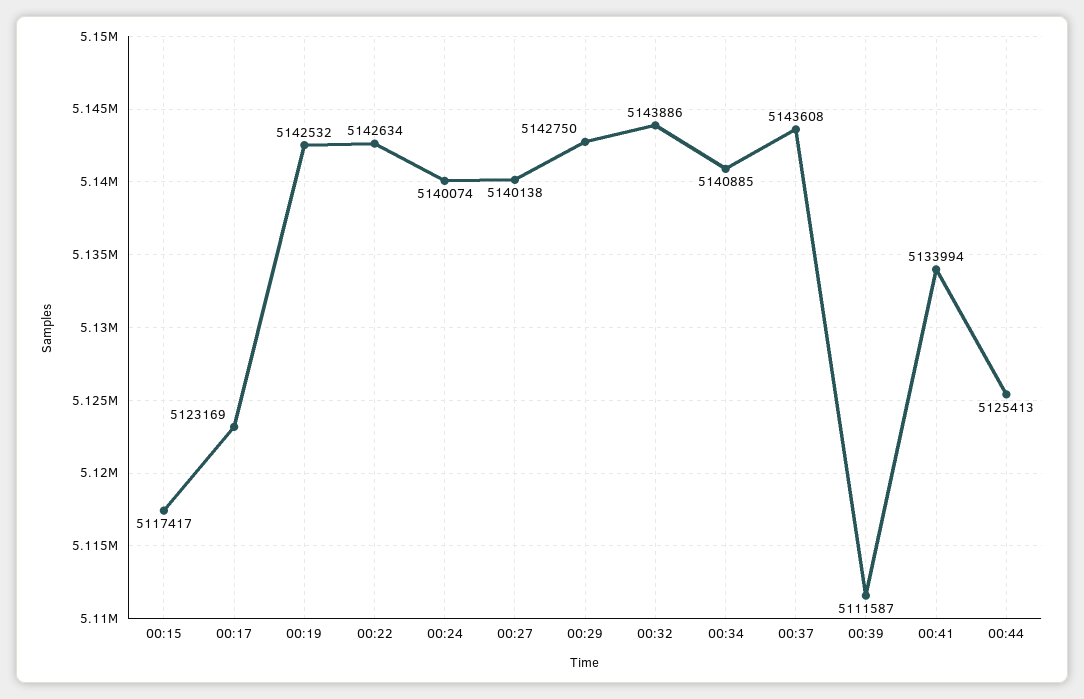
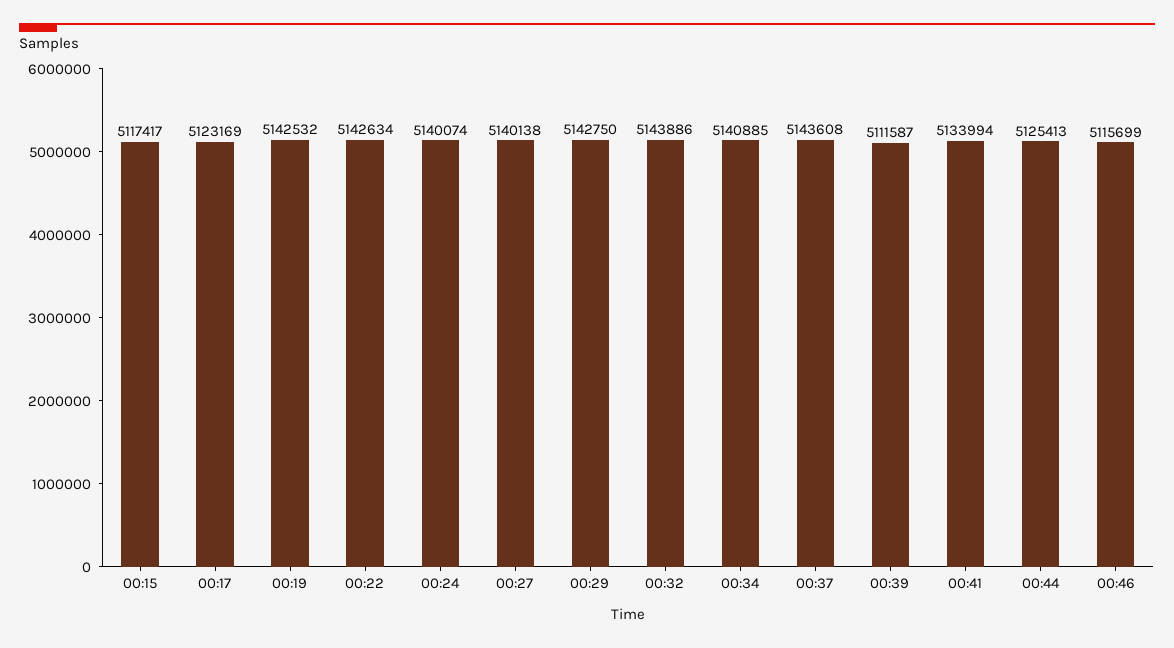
00:46: none -> 5115699

